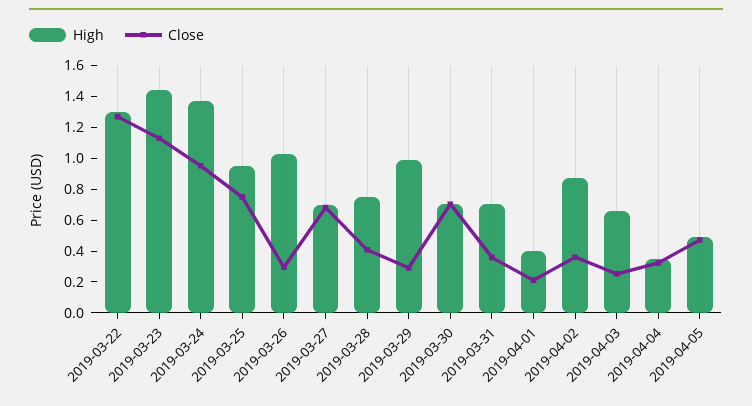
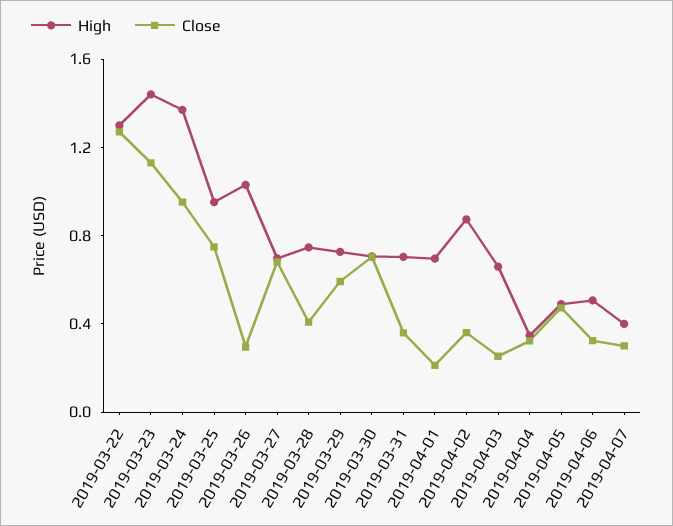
High, 2019-03-29: 1 -> 0.7
Close, 2019-03-29: 0.3 -> 0.6
High, 2019-04-01: 0.4 -> 0.7
High, 2019-04-06: none -> 0.5
Close, 2019-04-06: none -> 0.3
High, 2019-04-07: none -> 0.4
Close, 2019-04-07: none -> 0.3

